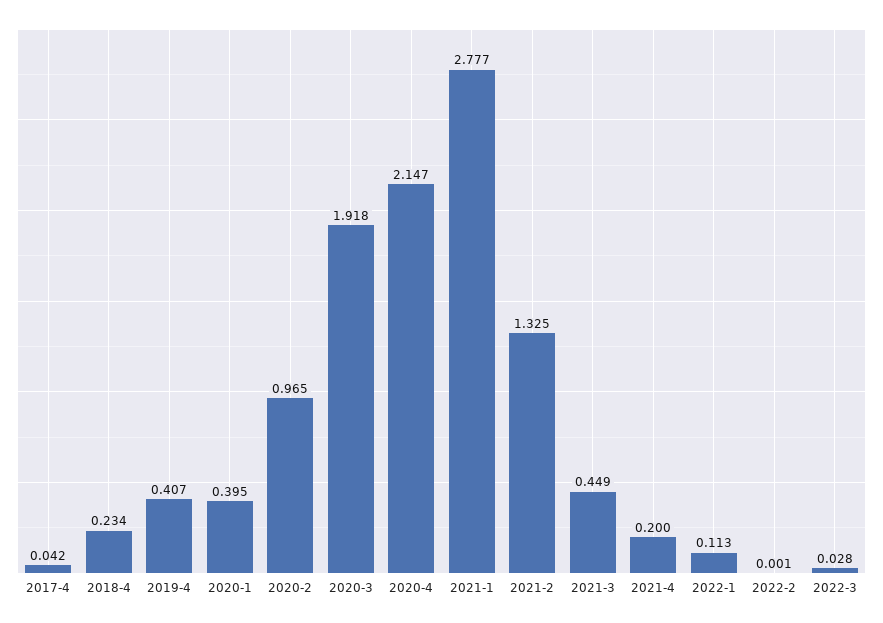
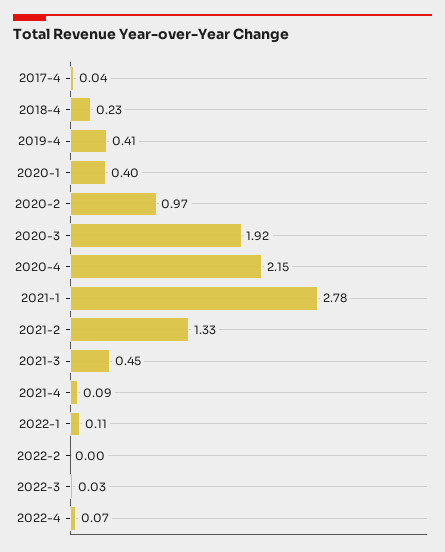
2021-4: 0.2 -> 0.09
2022-4: none -> 0.07

